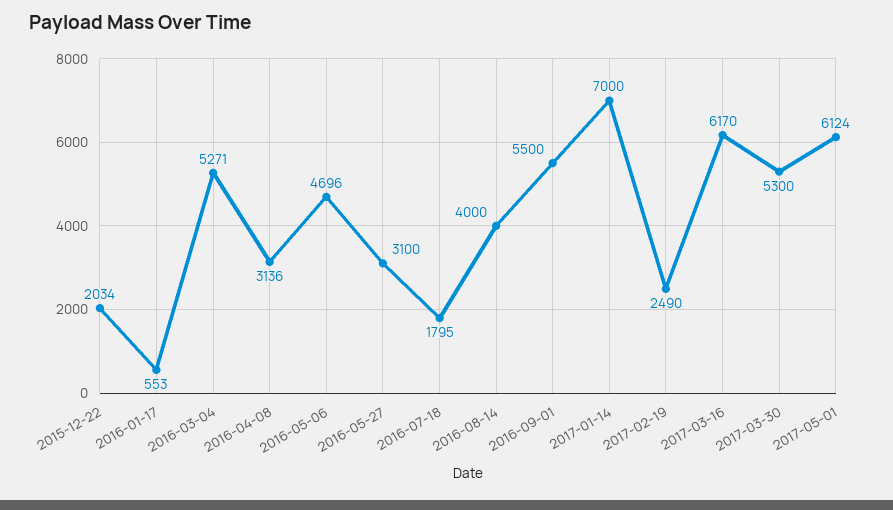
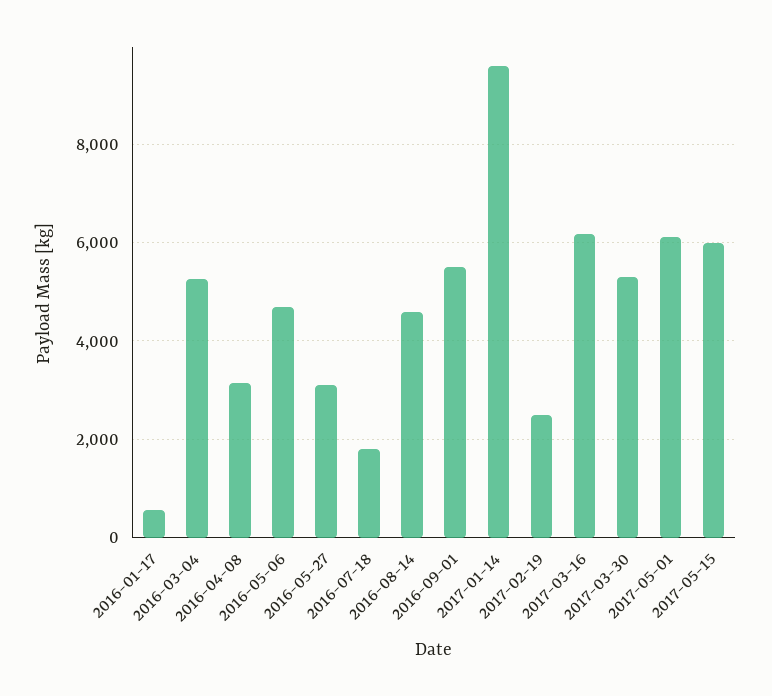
2015-12-22: 2034 -> none
2016-08-14: 4000 -> 4600
2017-01-14: 7000 -> 9600
2017-05-15: none -> 6000

